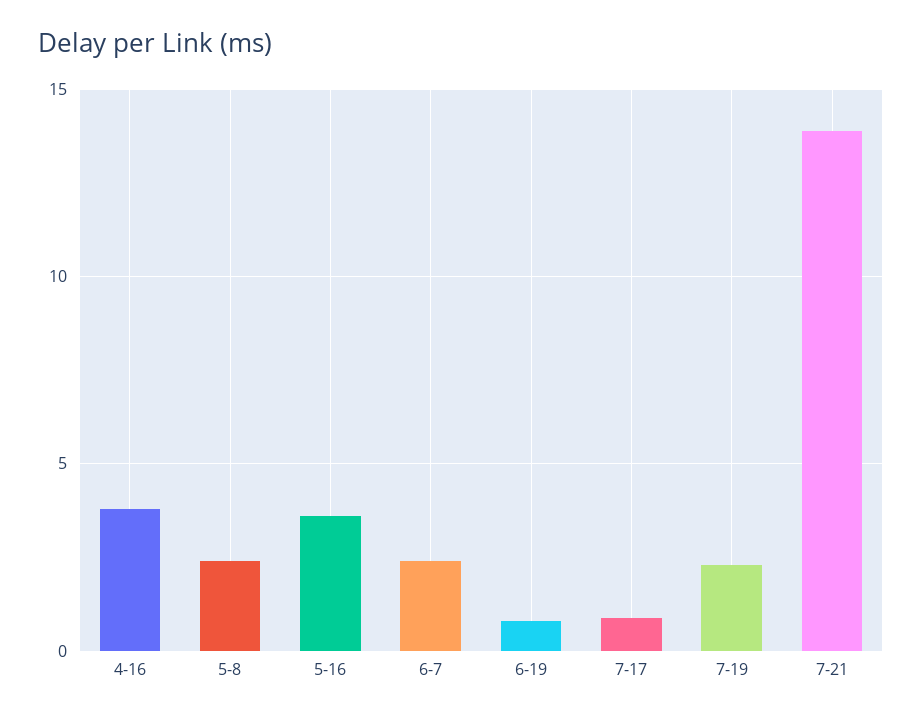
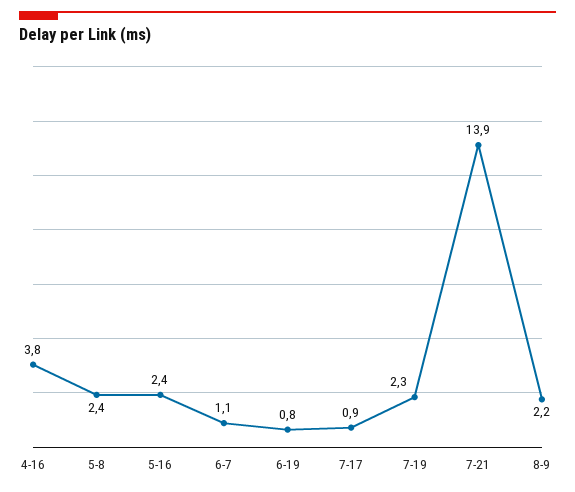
5-16: 3.5 -> 2.4
6-7: 2.5 -> 1.1
8-9: none -> 2.2

